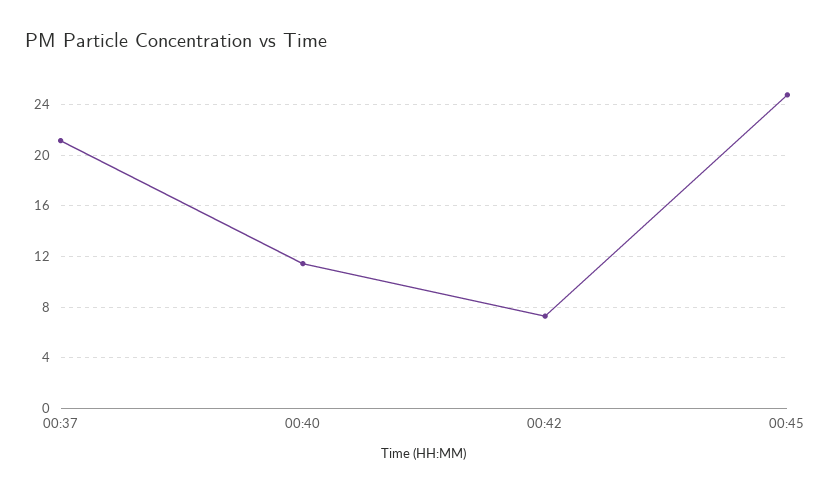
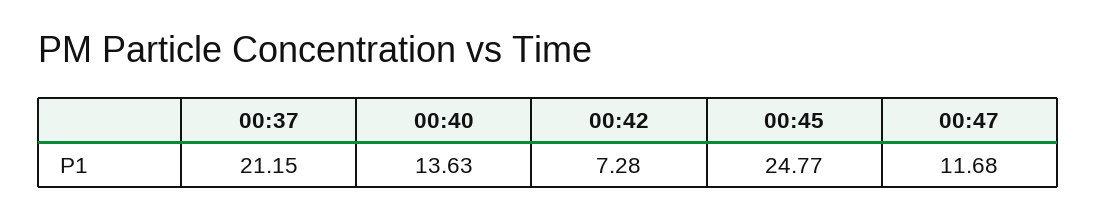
00:40: 11.5 -> 13.63
00:47: none -> 11.68

